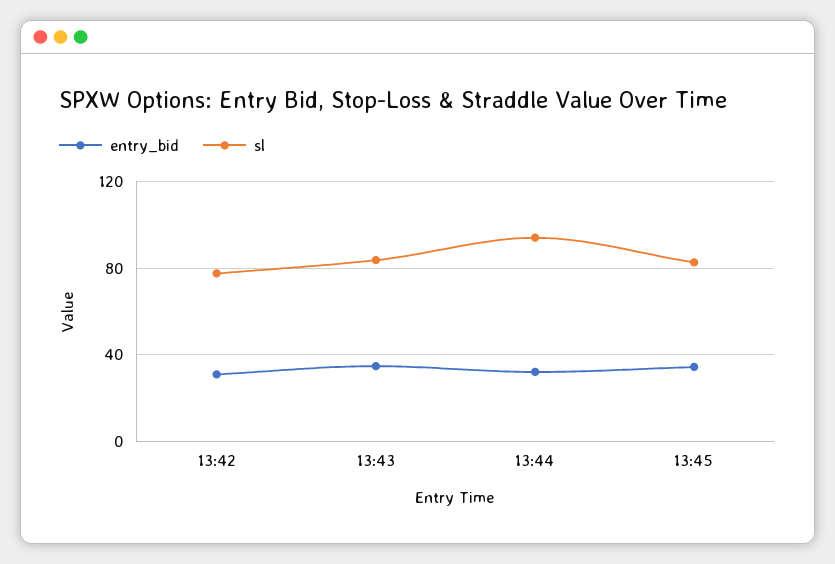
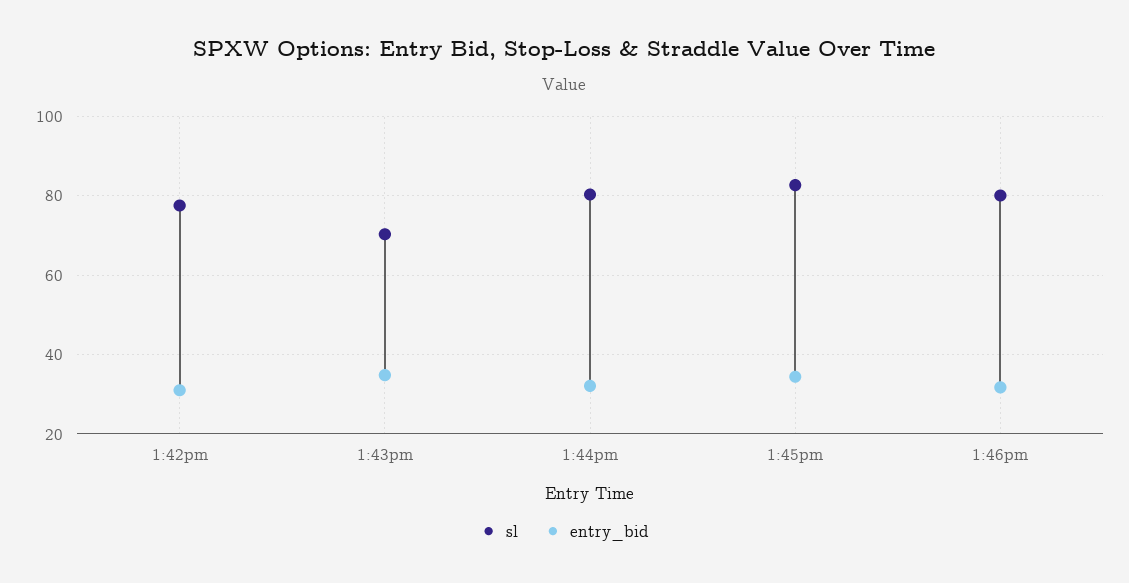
sl, 13:43: 85 -> 70
sl, 13:44: 95 -> 80
sl, 1:46pm: none -> 80
entry_bid, 1:46pm: none -> 32

